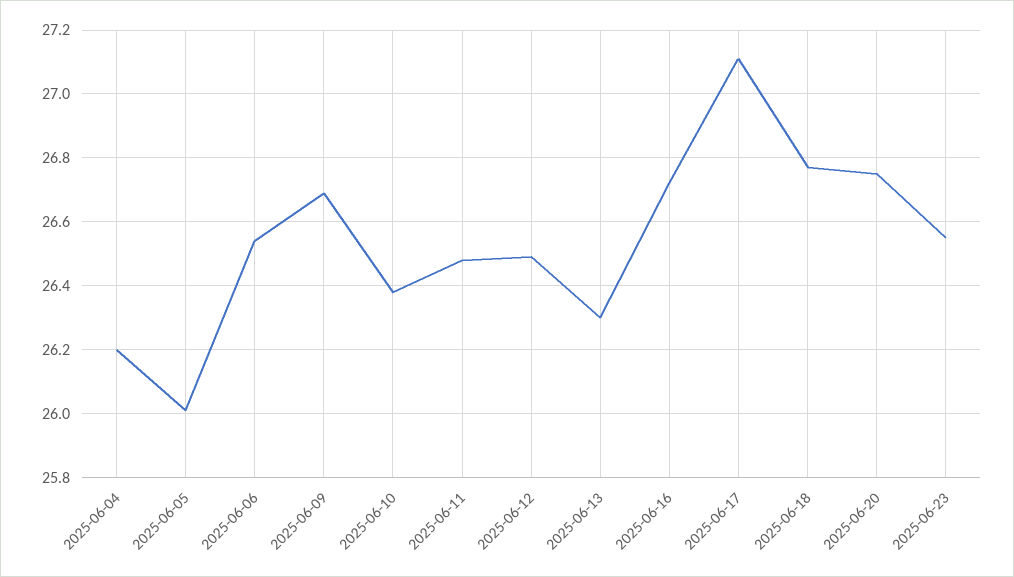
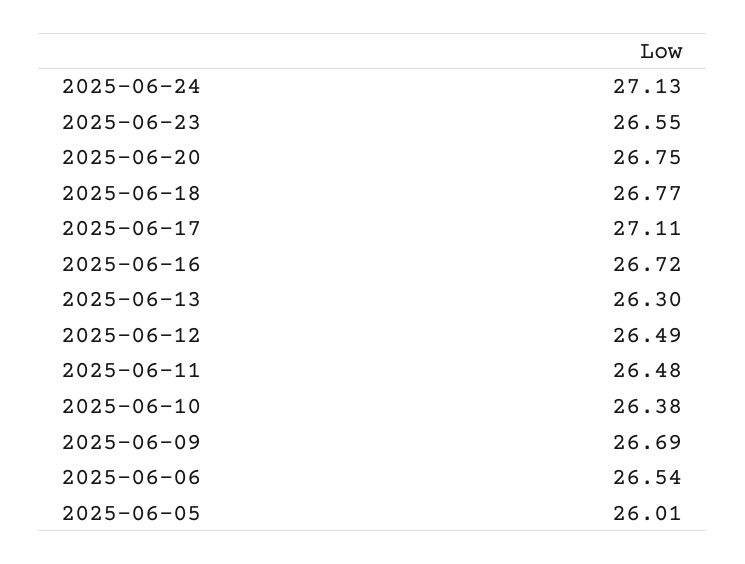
2025-06-04: 26.2 -> none
2025-06-24: none -> 27.13

